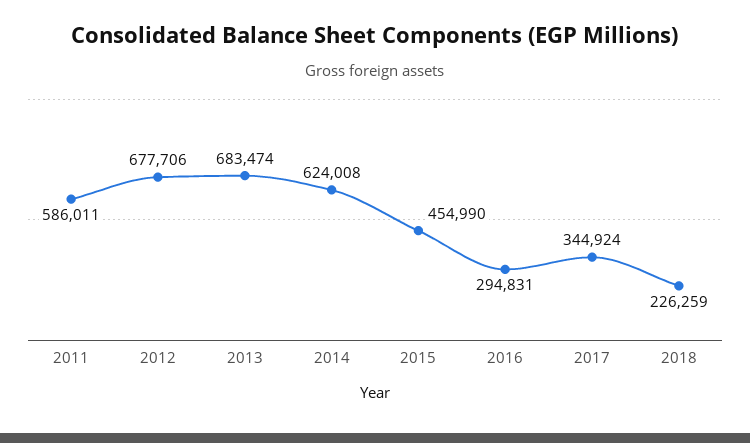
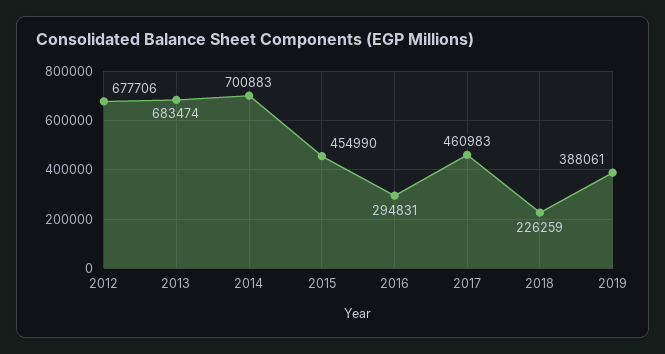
2011: 586011 -> none
2014: 624008 -> 700883
2017: 344924 -> 460983
2019: none -> 388061

